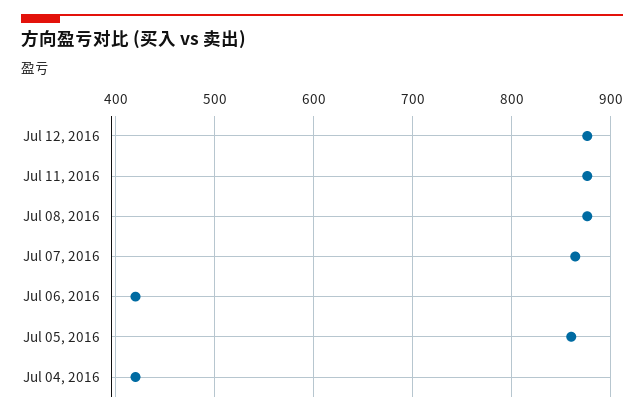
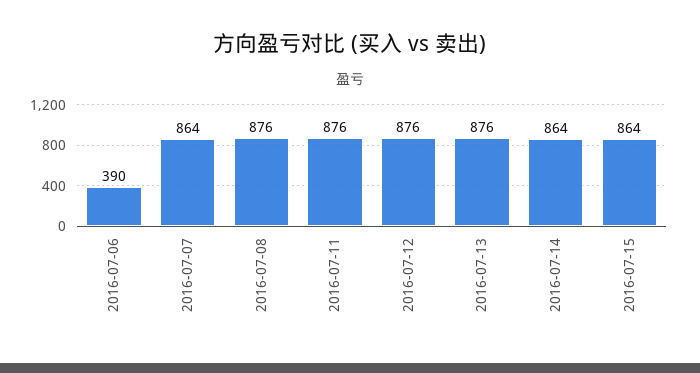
Jul 06, 2016: 420 -> 390
Jul 05, 2016: 860 -> none
Jul 04, 2016: 420 -> none
2016-07-13: none -> 876
2016-07-14: none -> 864
2016-07-15: none -> 864

